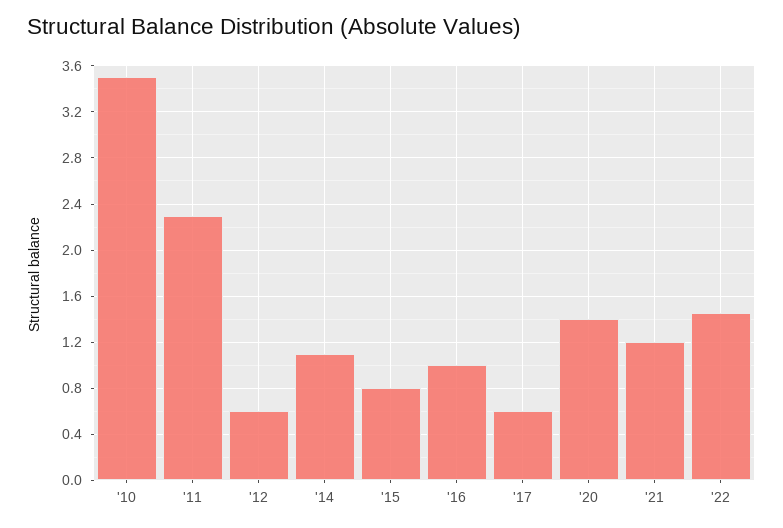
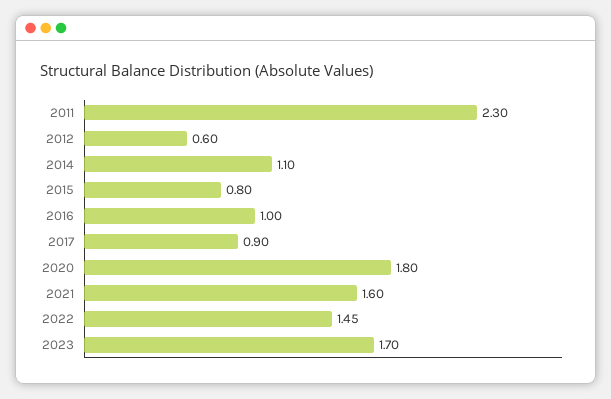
'10: 3.5 -> none
'17: 0.6 -> 0.9
'20: 1.4 -> 1.8
'21: 1.2 -> 1.6
2023: none -> 1.7

